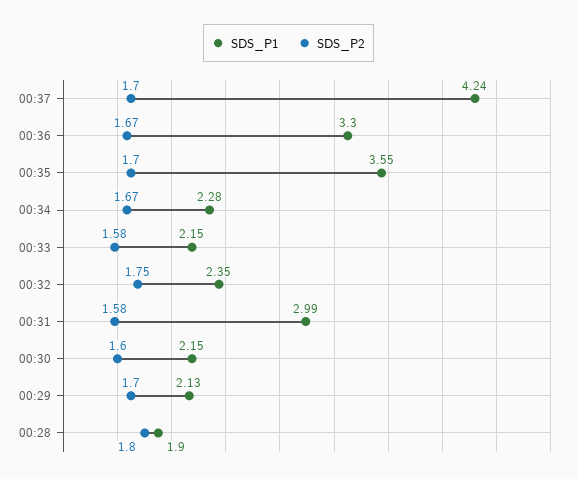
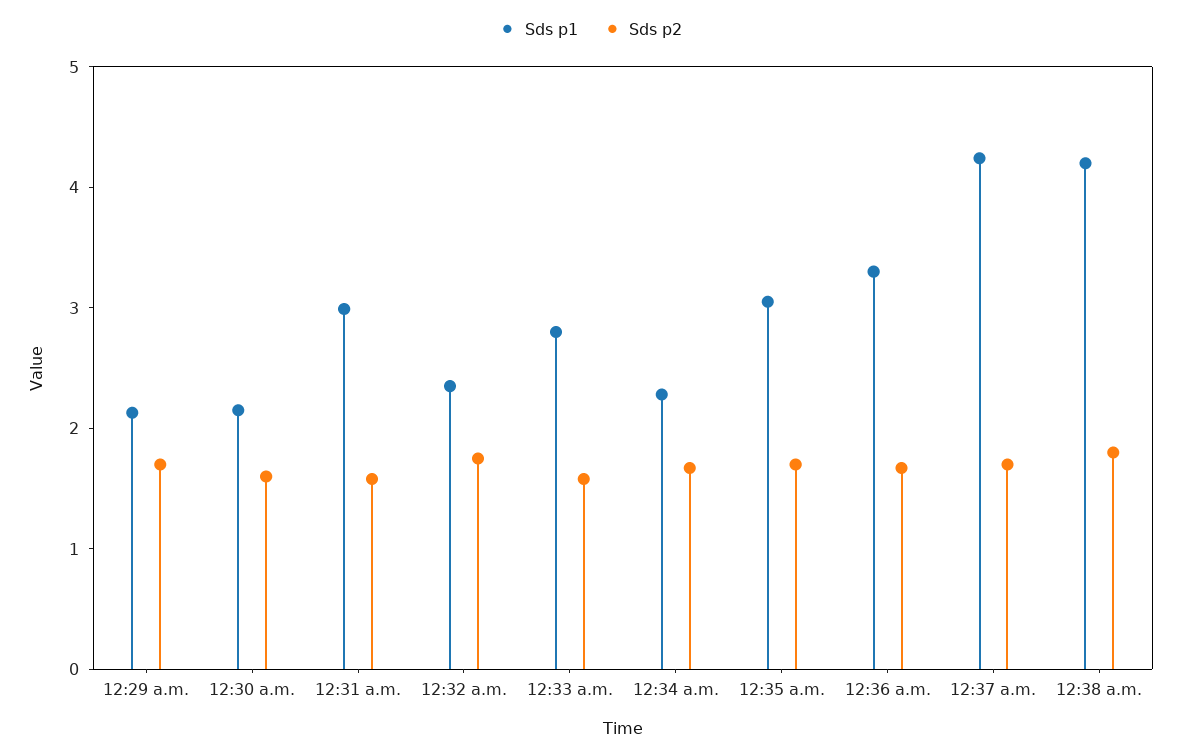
SDS_P1, 00:35: 3.55 -> 3
SDS_P1, 00:33: 2.15 -> 2.8
SDS_P1, 00:28: 1.9 -> none
SDS_P2, 00:28: 1.8 -> none
SDS_P1, 12:38 a.m.: none -> 4.2
SDS_P2, 12:38 a.m.: none -> 1.8

